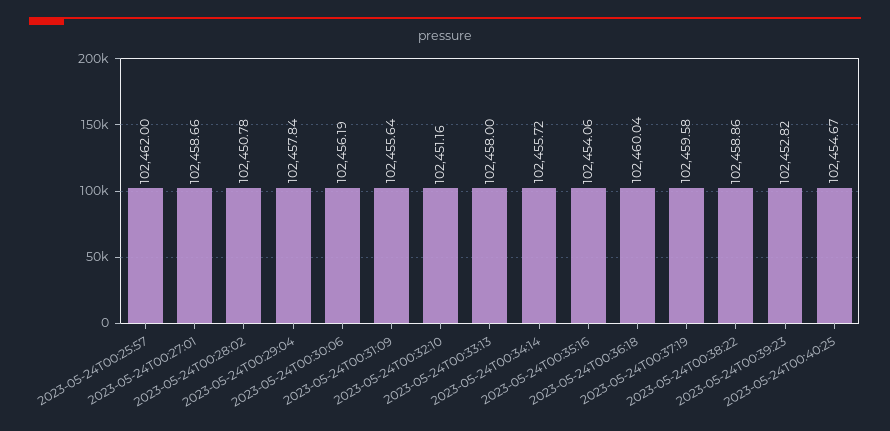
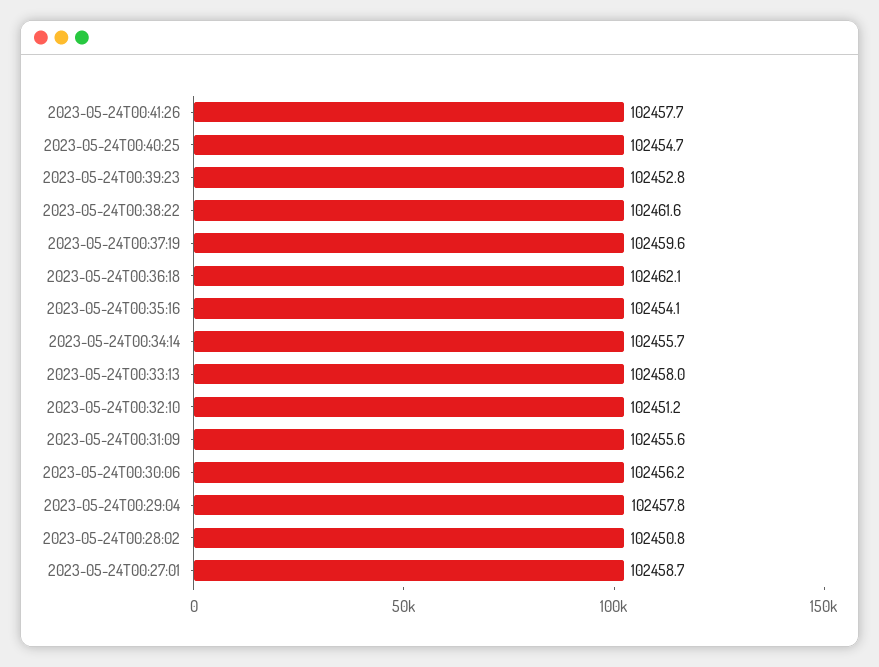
2023-05-24T00:25:57: 102462 -> none
2023-05-24T00:36:18: 102460.04 -> 102462.1
2023-05-24T00:38:22: 102458.86 -> 102461.6
2023-05-24T00:41:26: none -> 102457.7

